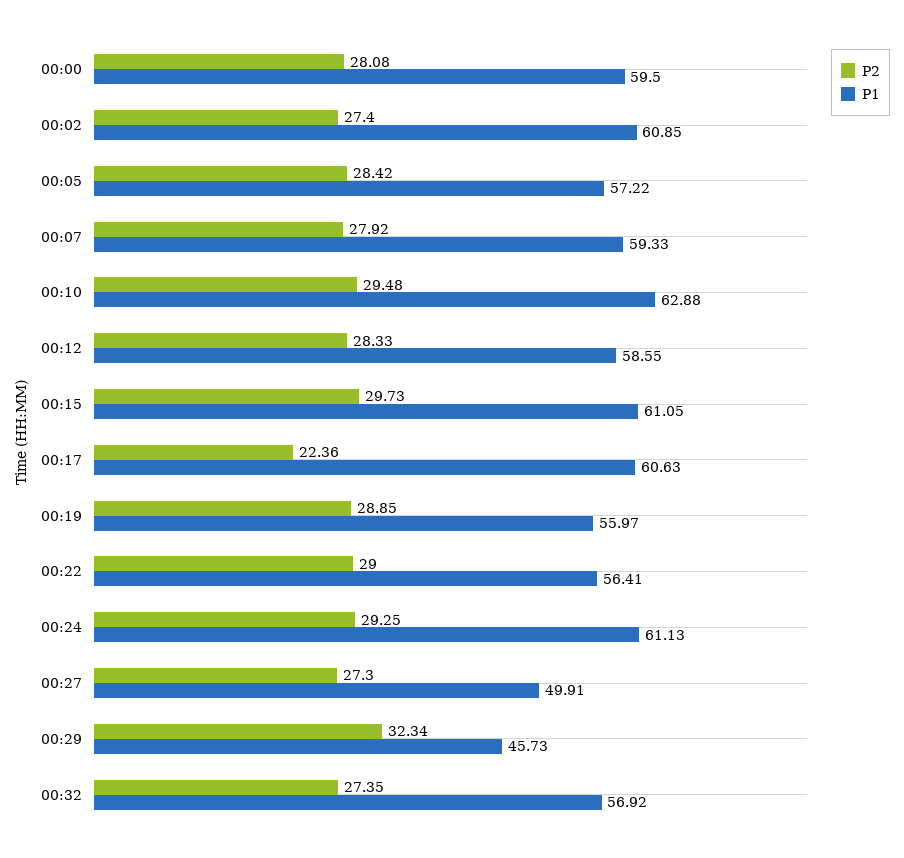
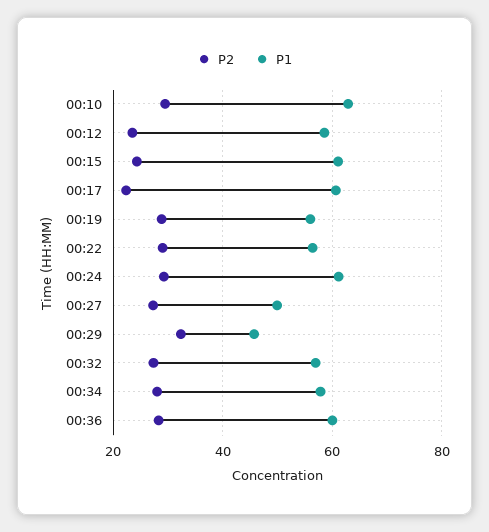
P2, 00:00: 28.08 -> none
P1, 00:00: 59.5 -> none
P2, 00:02: 27.4 -> none
P1, 00:02: 60.85 -> none
P2, 00:05: 28.42 -> none
P1, 00:05: 57.22 -> none
P2, 00:07: 27.92 -> none
P1, 00:07: 59.33 -> none
P2, 00:12: 28.33 -> 24
P2, 00:15: 29.73 -> 24
P2, 00:34: none -> 28
P1, 00:34: none -> 58
P2, 00:36: none -> 28
P1, 00:36: none -> 60

